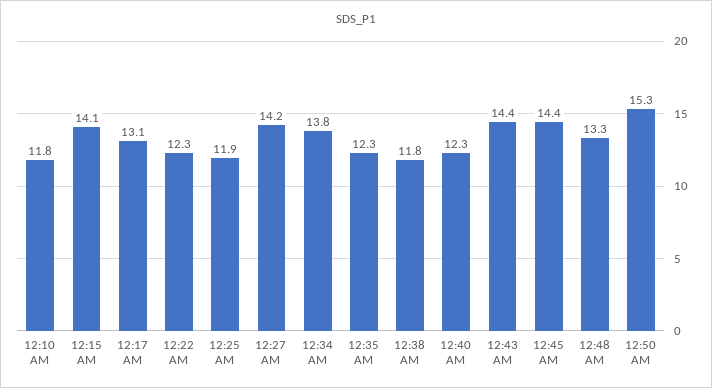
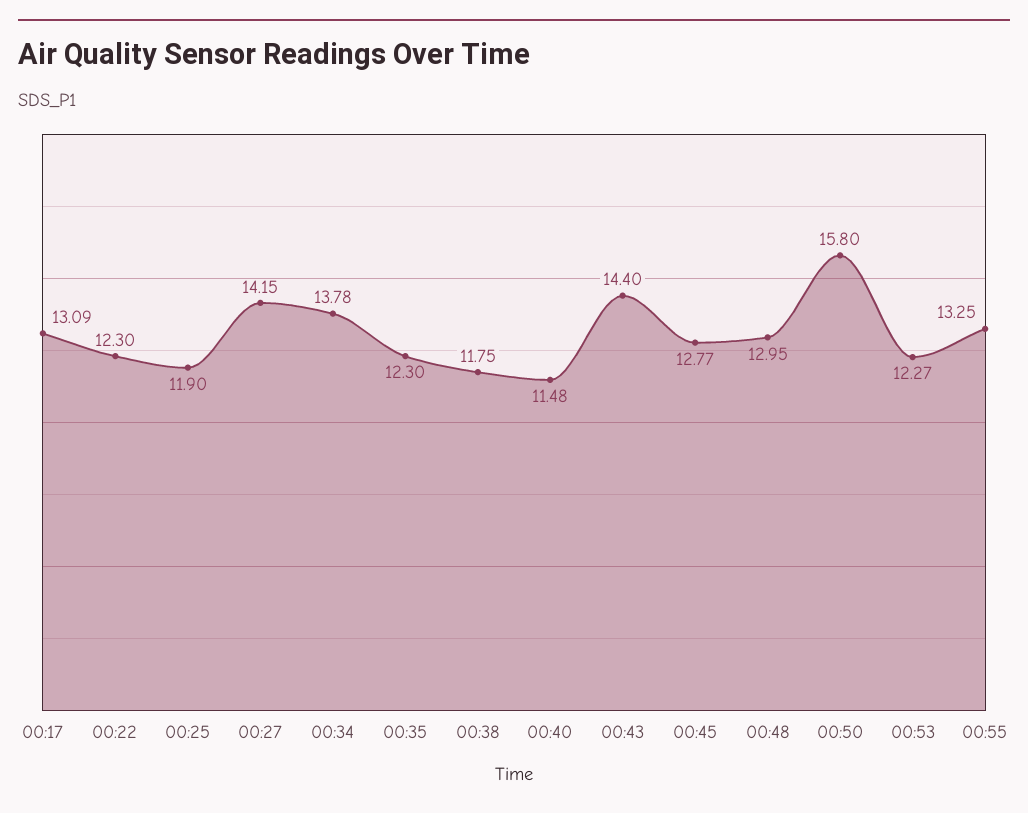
12:10 AM: 11.8 -> none
12:15 AM: 14.1 -> none
12:40 AM: 12.3 -> 11.48
12:45 AM: 14.4 -> 12.77
12:48 AM: 13.3 -> 12.95
12:50 AM: 15.3 -> 15.8
00:53: none -> 12.27
00:55: none -> 13.25

